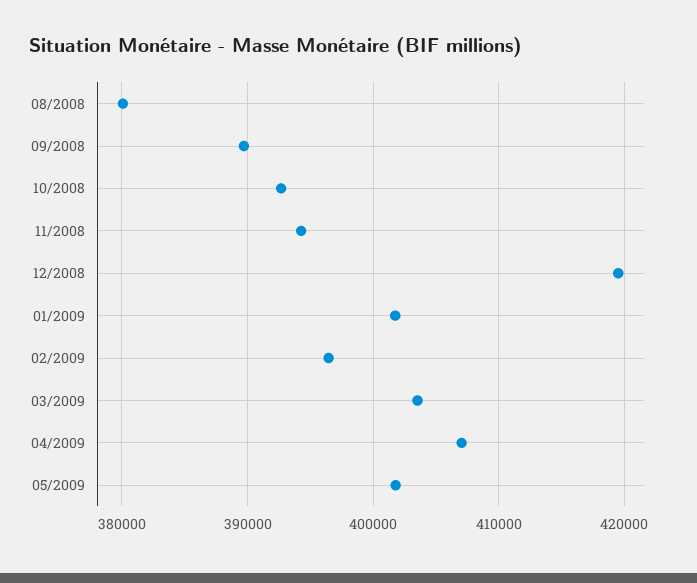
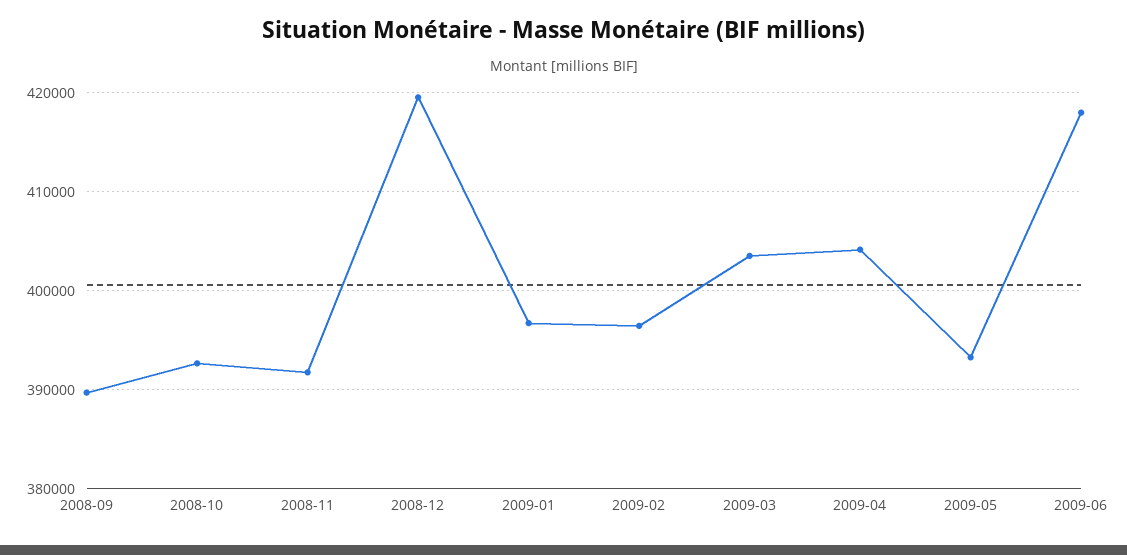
08/2008: 380000 -> none
11/2008: 394000 -> 392000
01/2009: 402000 -> 397000
04/2009: 407000 -> 404000
05/2009: 402000 -> 393000
2009-06: none -> 418000

